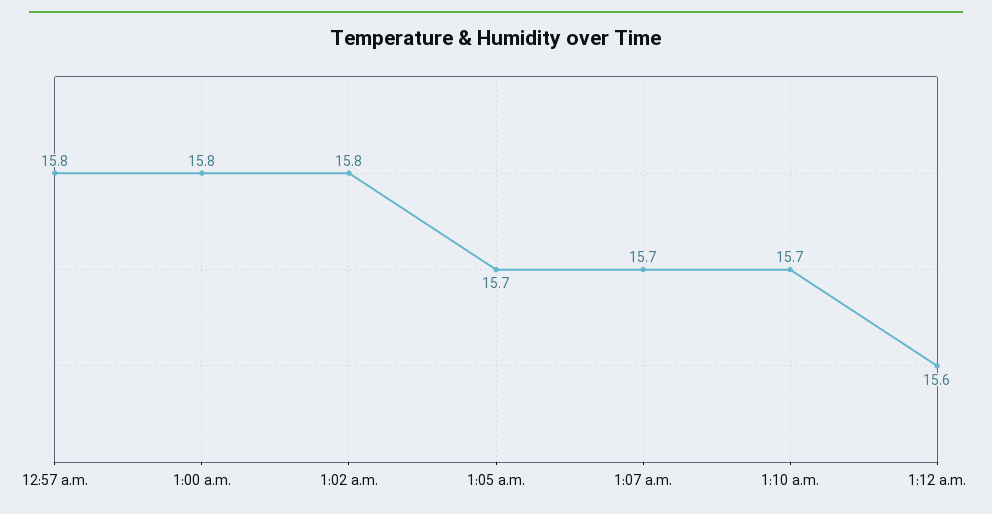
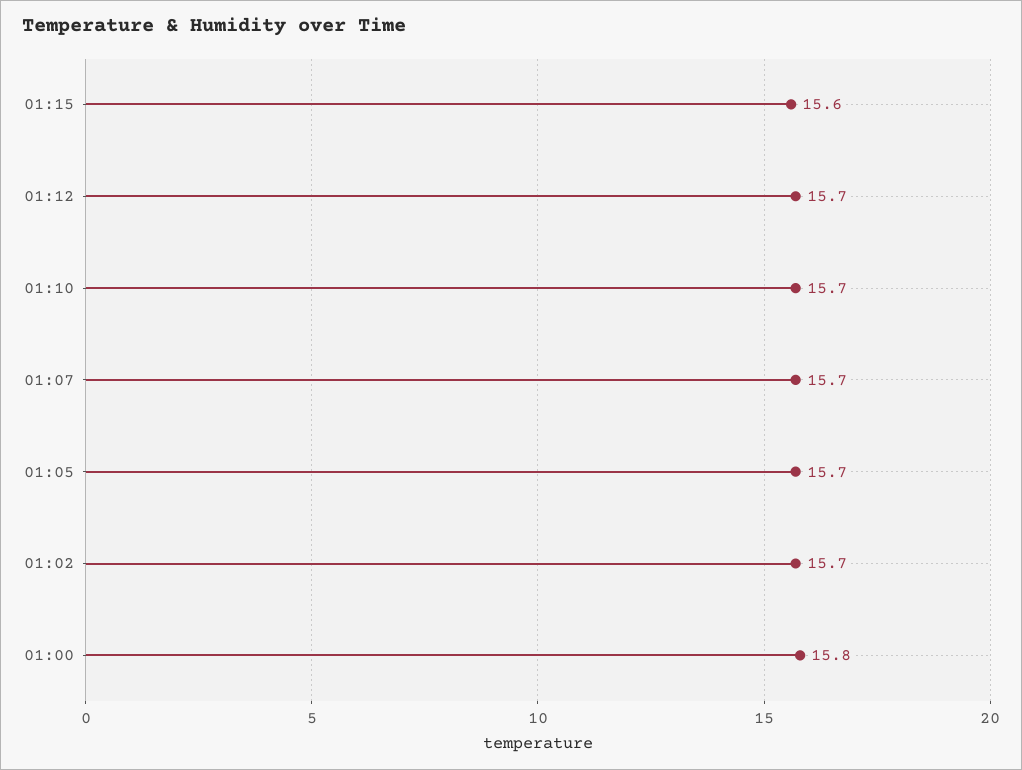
12:57 a.m.: 15.8 -> none
1:02 a.m.: 15.8 -> 15.7
1:12 a.m.: 15.6 -> 15.7
01:15: none -> 15.6

